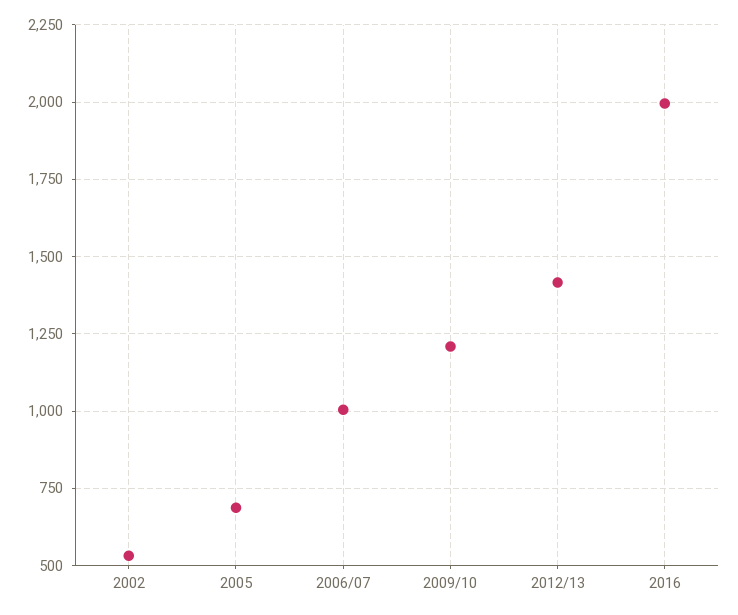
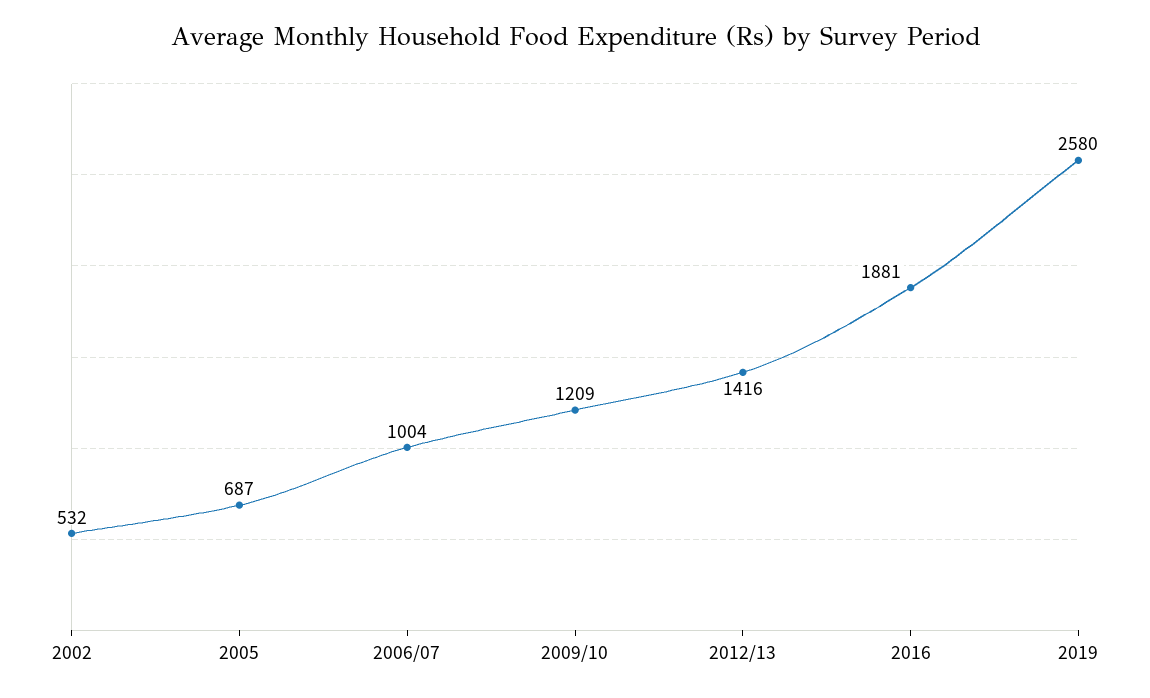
2016: 2000 -> 1881
2019: none -> 2580

